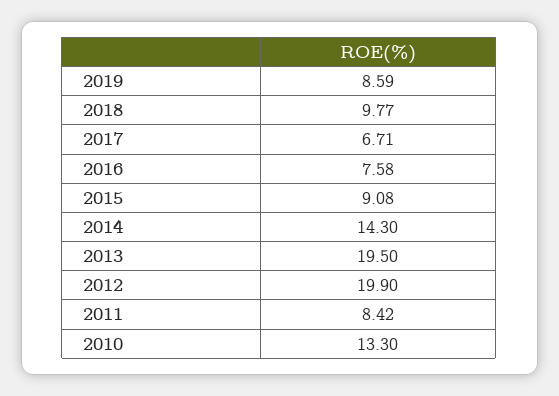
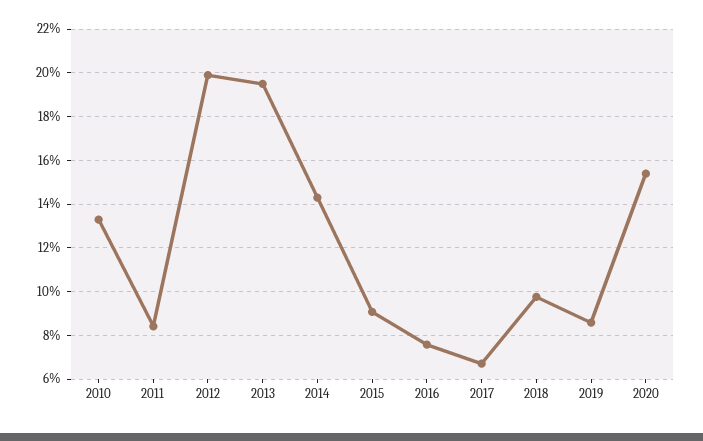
2020: none -> 15.5

